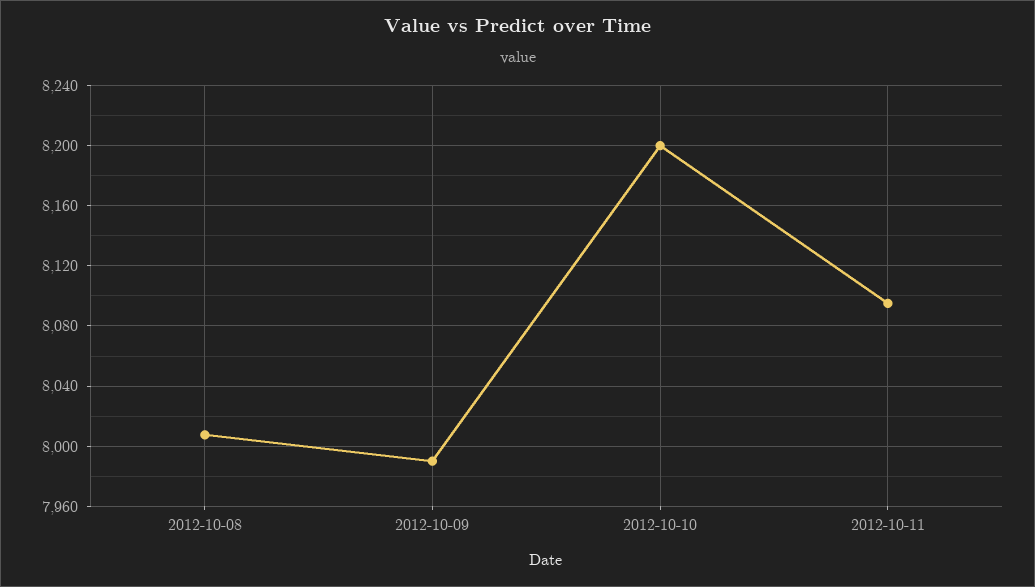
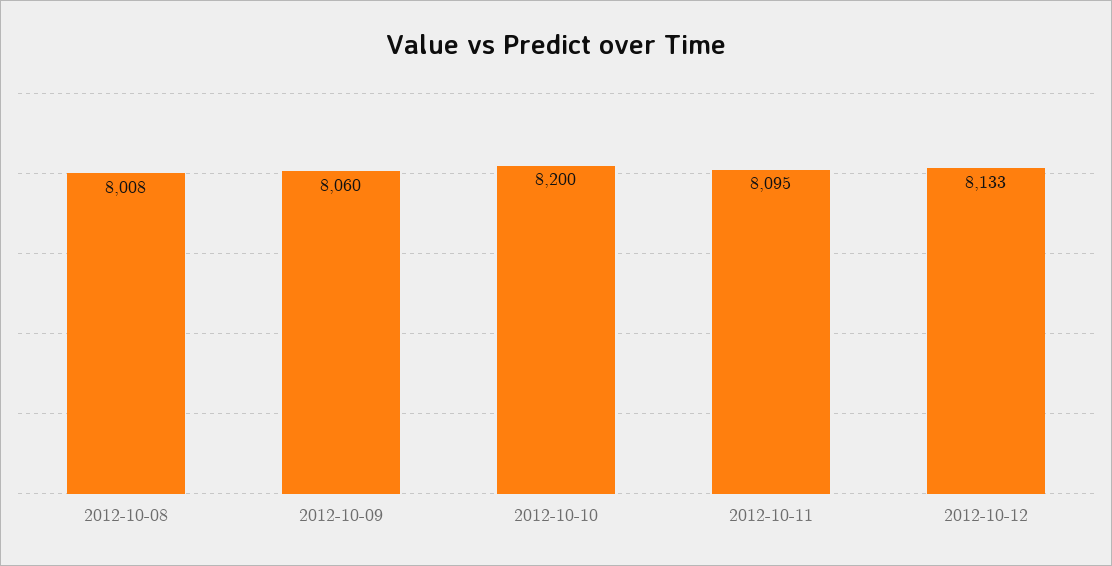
2012-10-09: 7990 -> 8060
2012-10-12: none -> 8133

